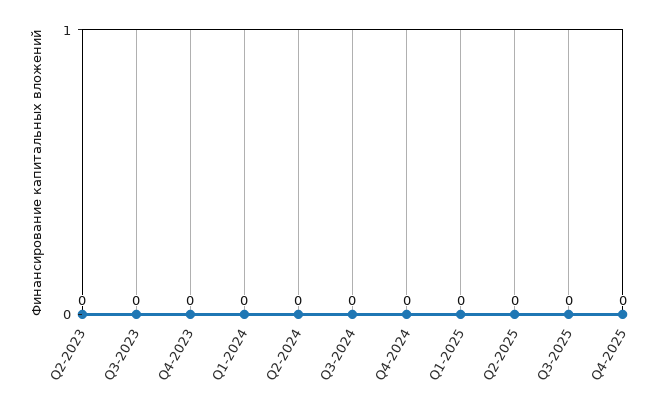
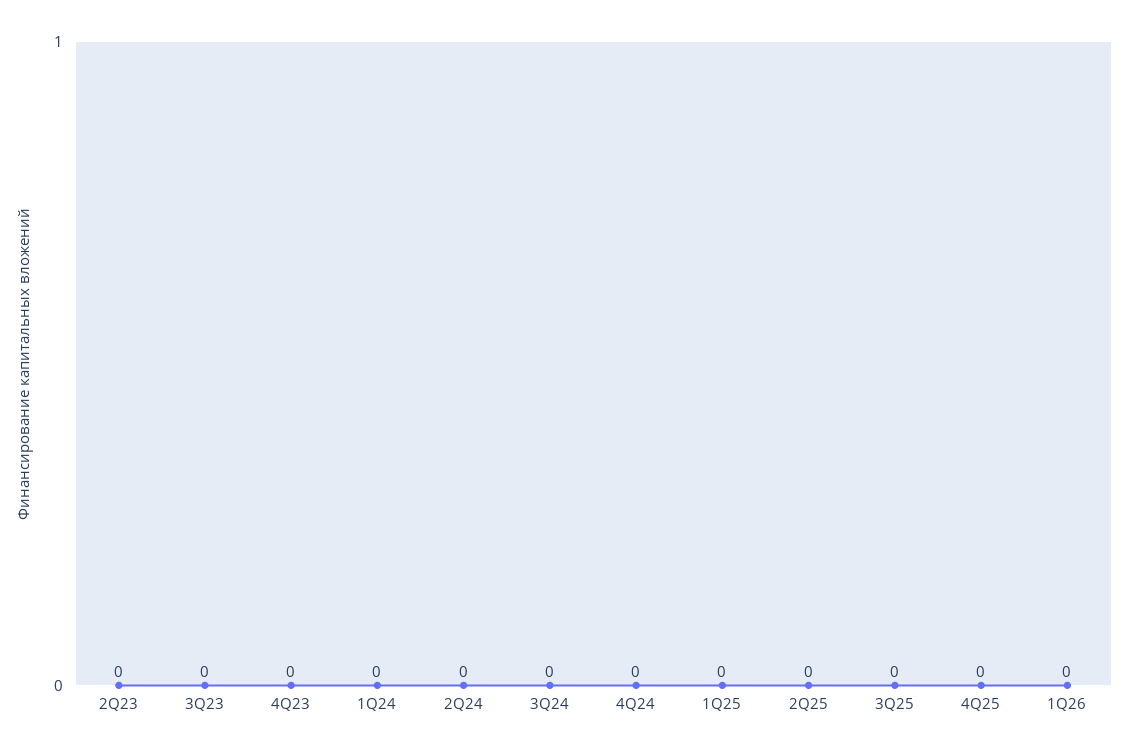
1Q26: none -> 0

